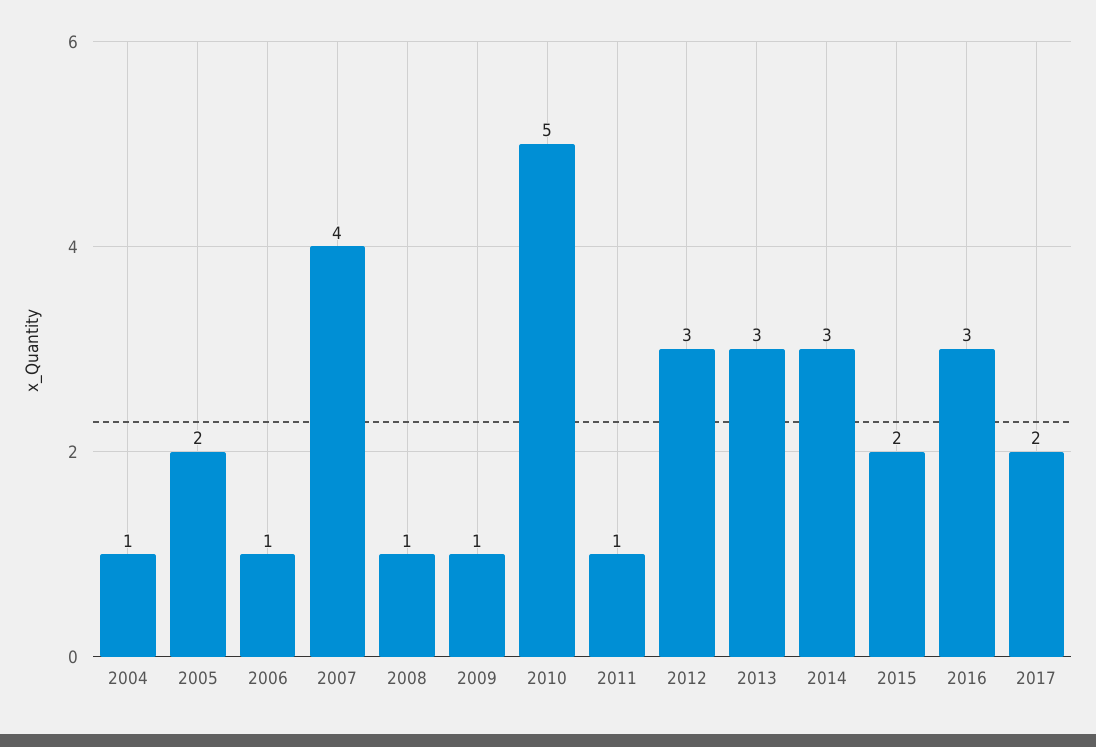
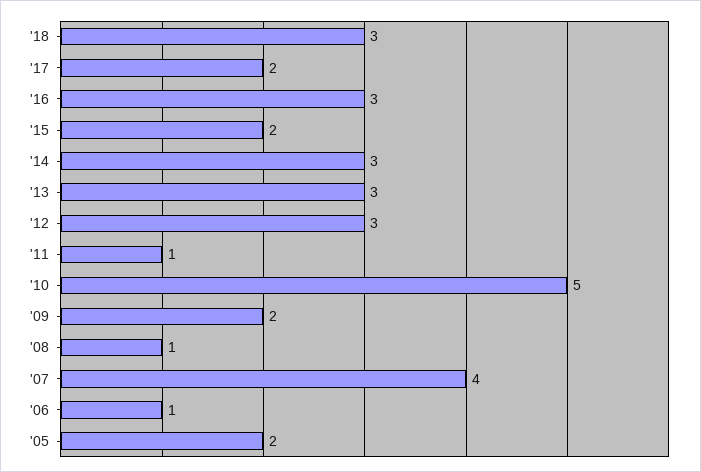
2004: 1 -> none
2009: 1 -> 2
'18: none -> 3

